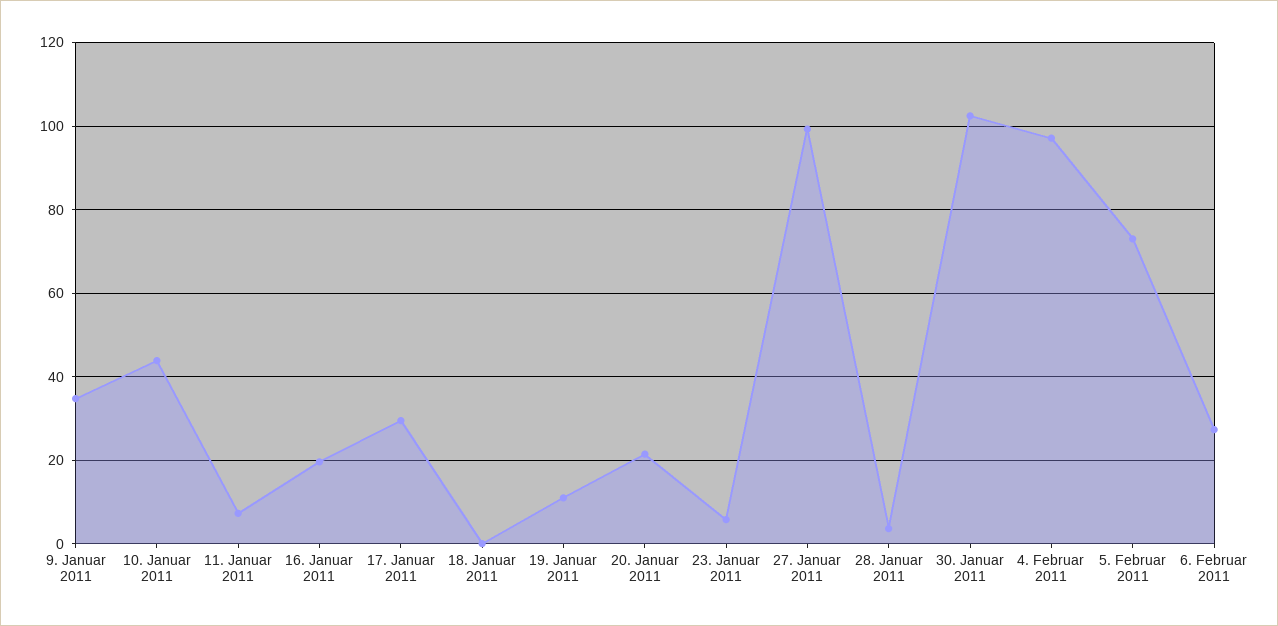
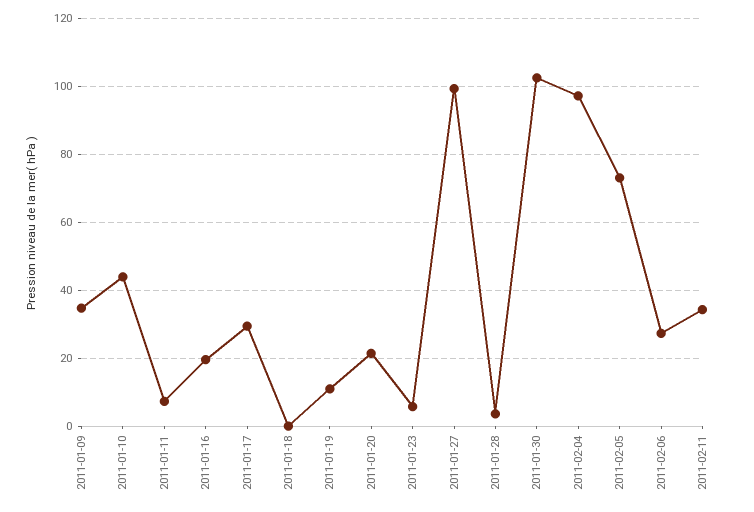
2011-02-11: none -> 34

